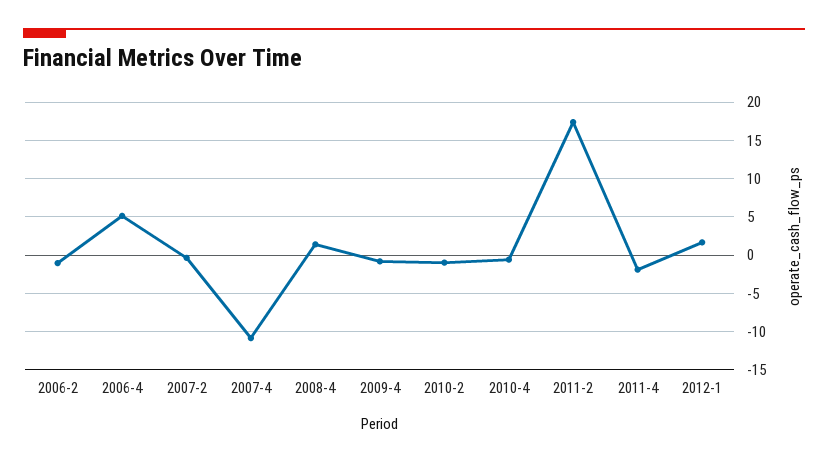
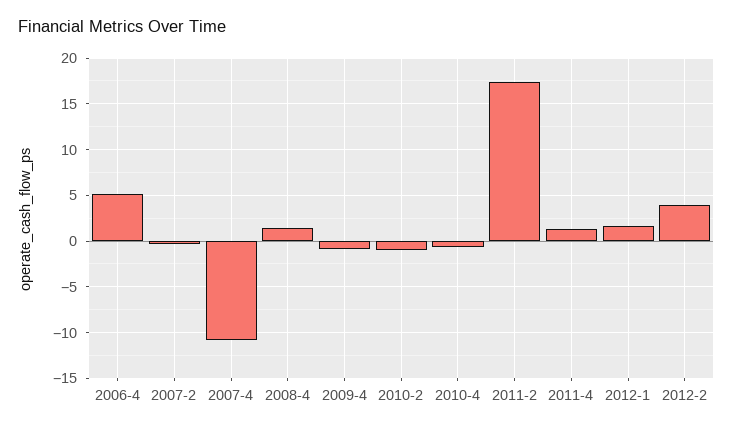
2006-2: -1 -> none
2011-4: -2 -> 1
2012-2: none -> 4

